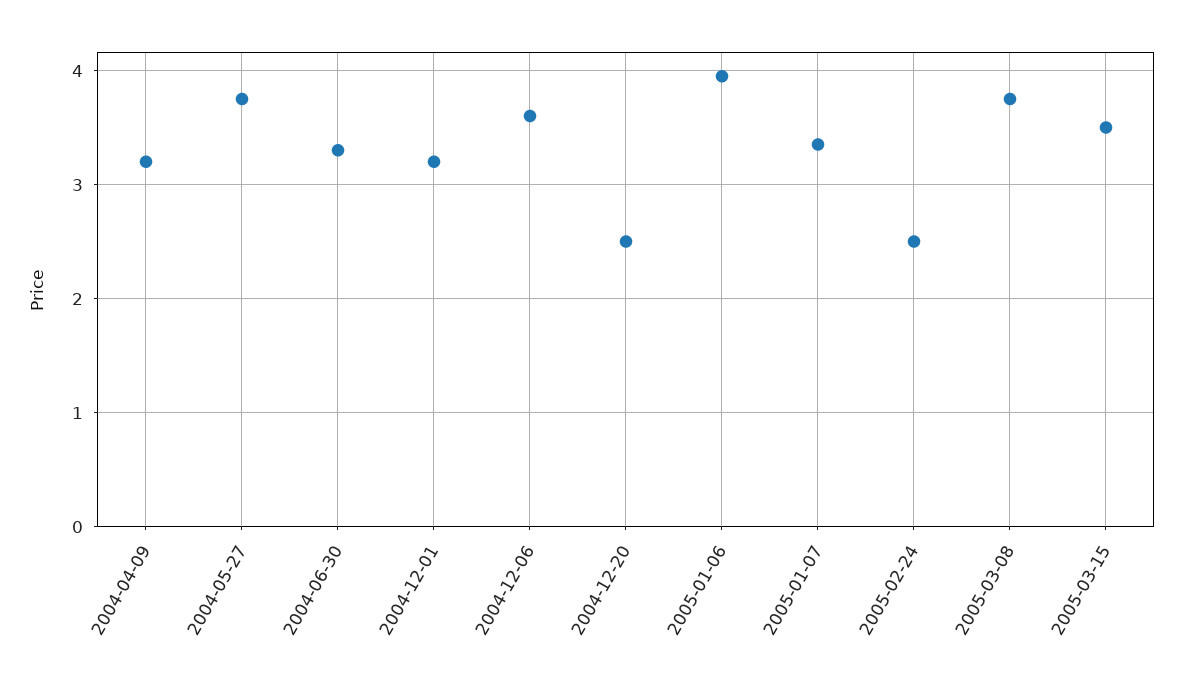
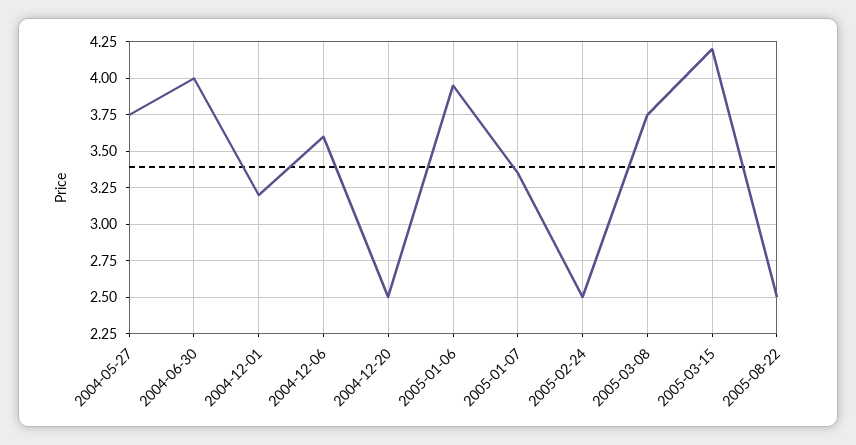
2004-04-09: 3.2 -> none
2004-06-30: 3.3 -> 4
2005-03-15: 3.5 -> 4.2
2005-08-22: none -> 2.5

